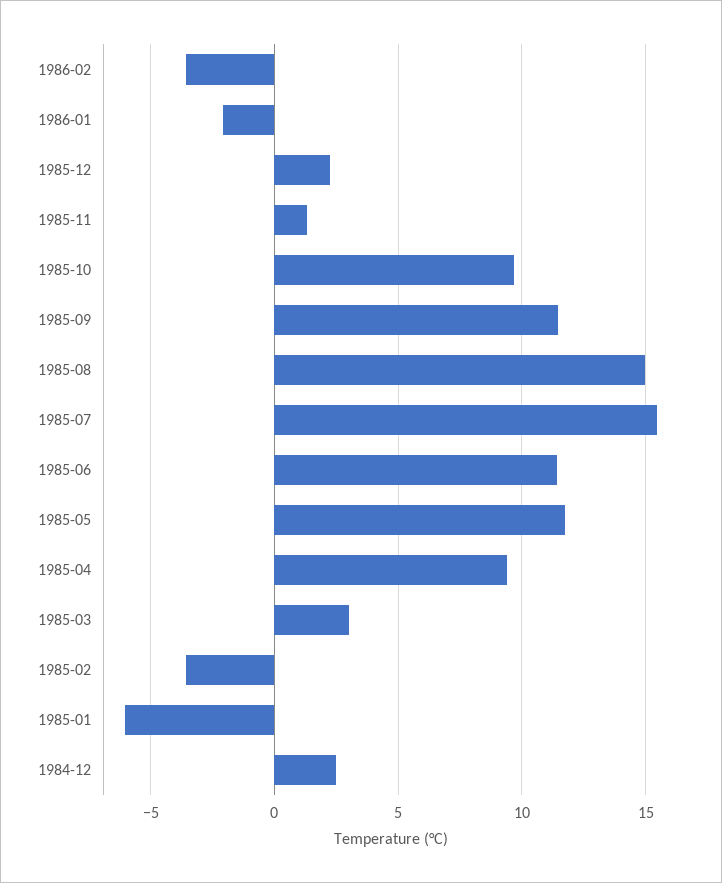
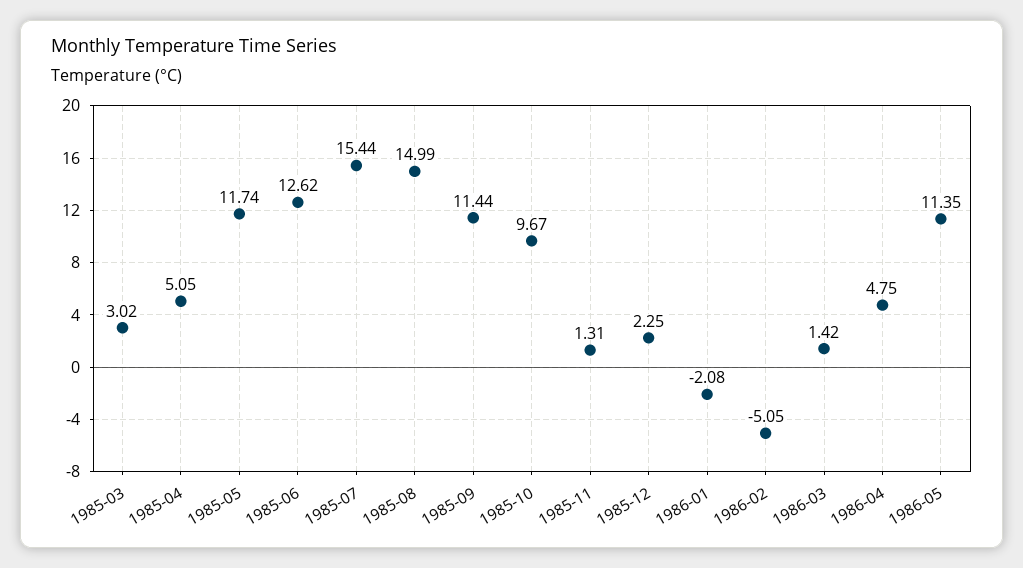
1986-02: -3.5 -> -5.05
1985-06: 11.5 -> 12.62
1985-04: 9.5 -> 5.05
1985-02: -3.5 -> none
1985-01: -6 -> none
1984-12: 2.5 -> none
1986-03: none -> 1.42
1986-04: none -> 4.75
1986-05: none -> 11.35

